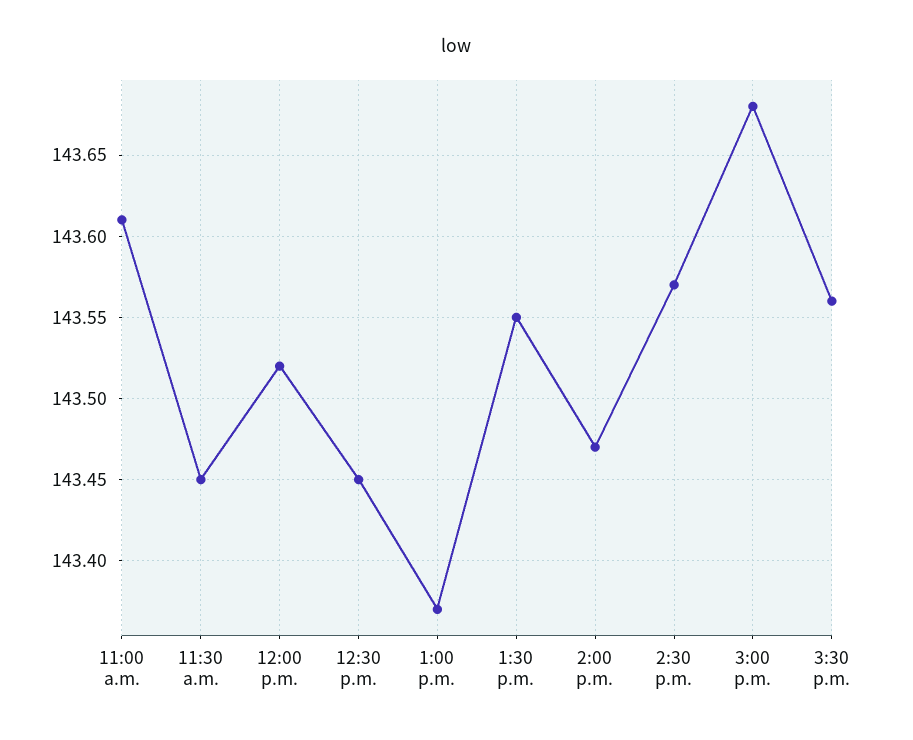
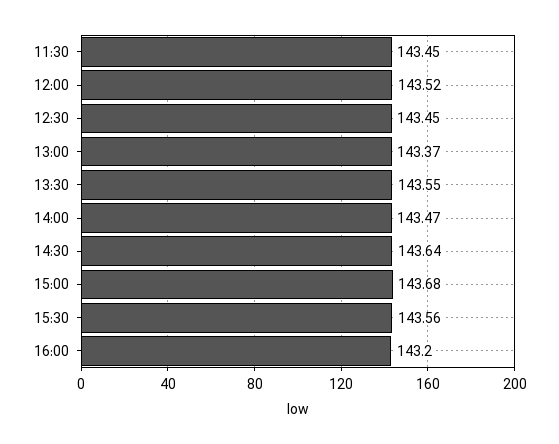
11:00 a.m.: 143.61 -> none
2:30 p.m.: 143.57 -> 143.64
16:00: none -> 143.2

